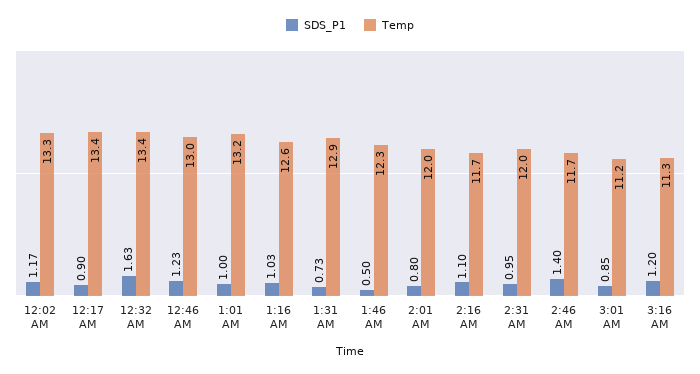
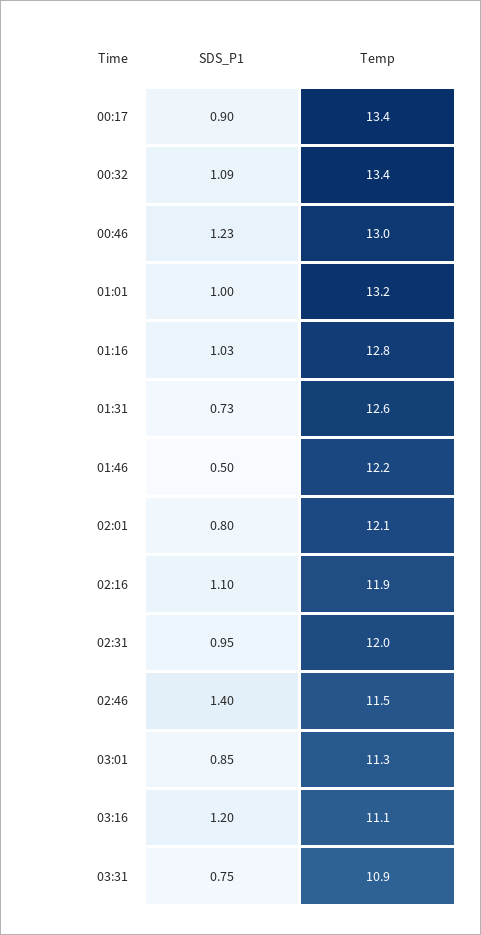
SDS_P1, 12:02 AM: 1.17 -> none
Temp, 12:02 AM: 13.3 -> none
SDS_P1, 12:32 AM: 1.63 -> 1.09
Temp, 1:16 AM: 12.6 -> 12.8
Temp, 1:31 AM: 12.9 -> 12.6
Temp, 1:46 AM: 12.3 -> 12.2
Temp, 2:01 AM: 12 -> 12.1
Temp, 2:16 AM: 11.7 -> 11.9
Temp, 2:46 AM: 11.7 -> 11.5
Temp, 3:01 AM: 11.2 -> 11.3
Temp, 3:16 AM: 11.3 -> 11.1
SDS_P1, 03:31: none -> 0.75
Temp, 03:31: none -> 10.9

